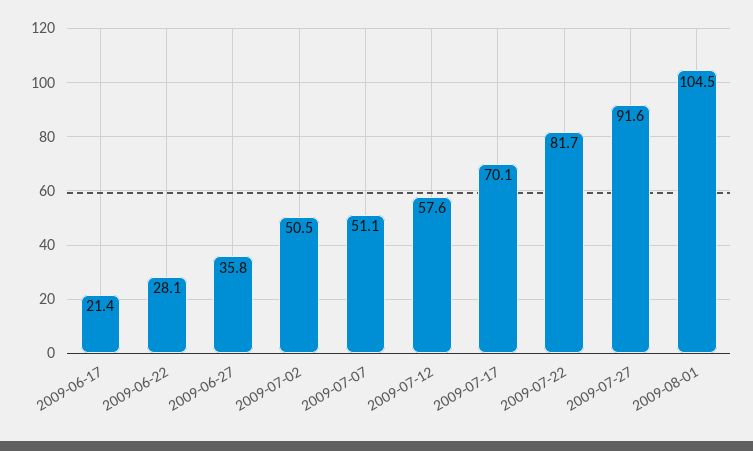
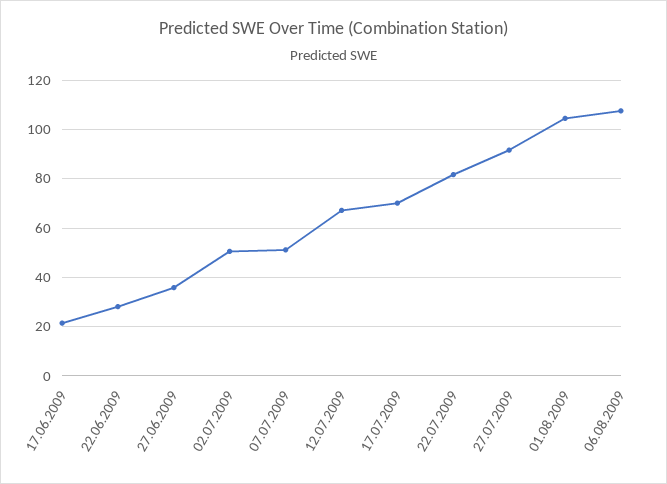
2009-07-12: 57.6 -> 67.5
06.08.2009: none -> 107.5

